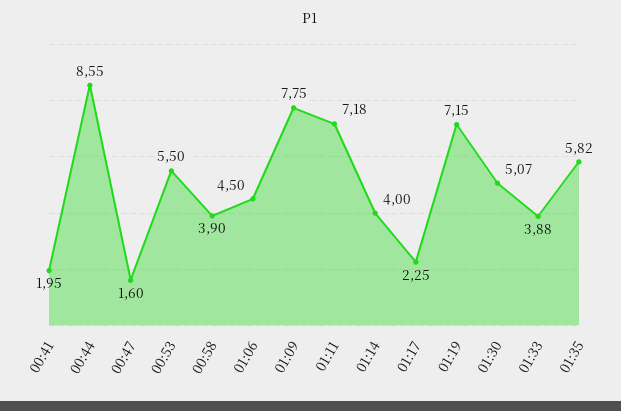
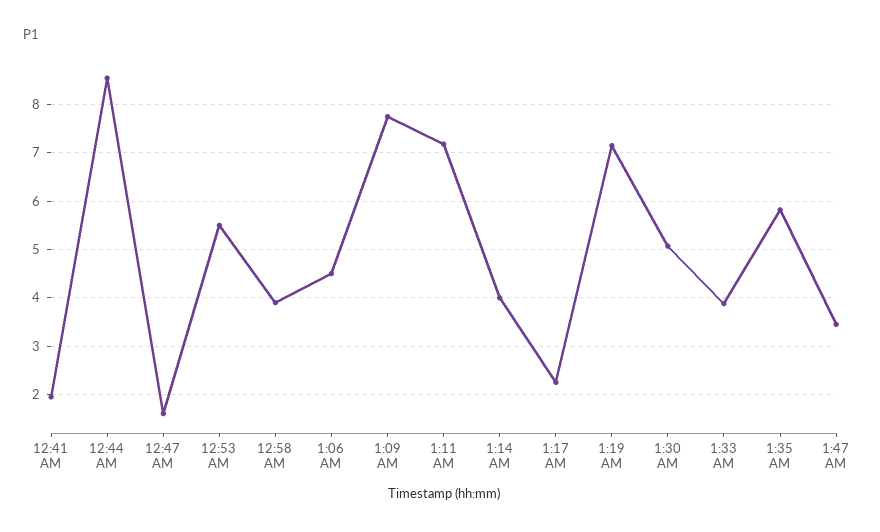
1:47 AM: none -> 3.4

